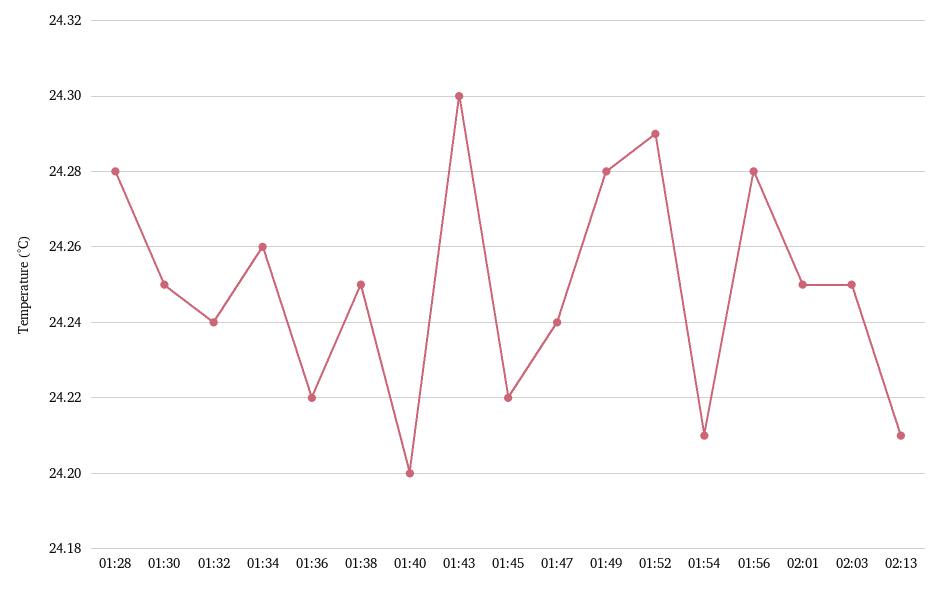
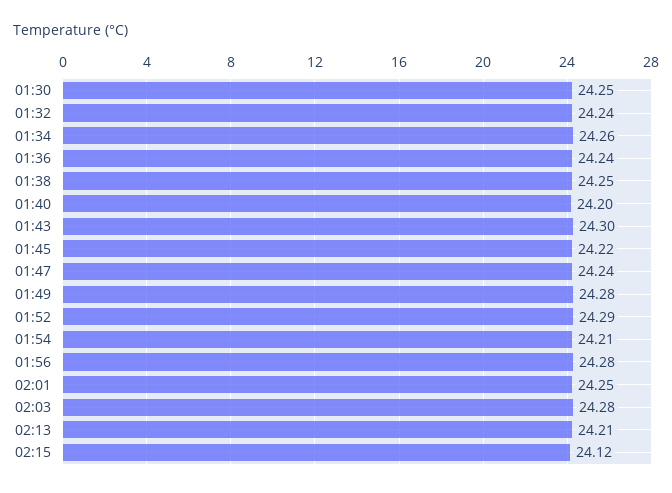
01:28: 24.28 -> none
01:36: 24.22 -> 24.24
02:03: 24.25 -> 24.28
02:15: none -> 24.12

